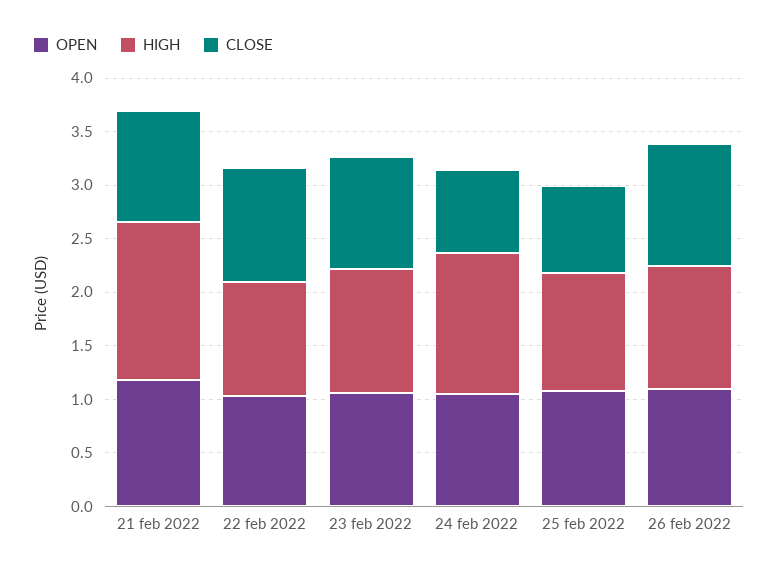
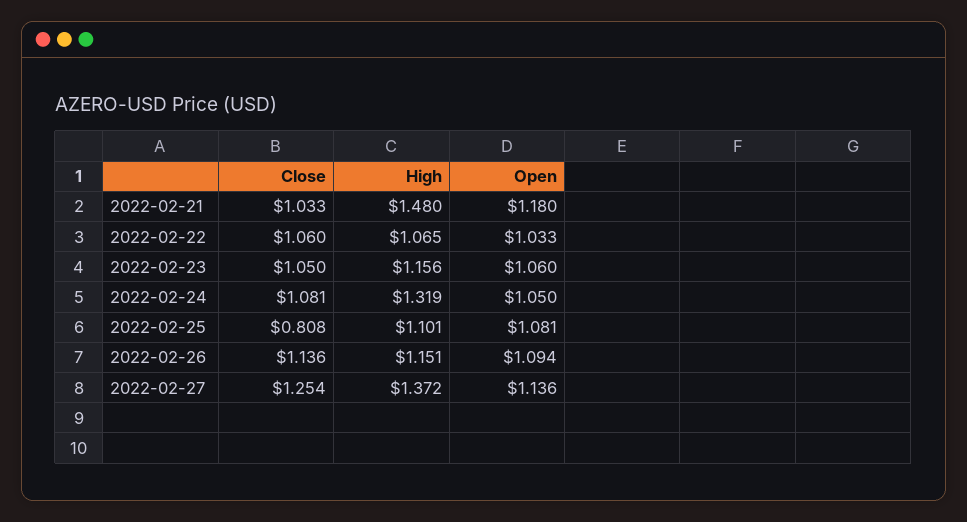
CLOSE, 24 feb 2022: 0.8 -> 1.081
CLOSE, 2022-02-27: none -> 1.254
HIGH, 2022-02-27: none -> 1.372
OPEN, 2022-02-27: none -> 1.136

